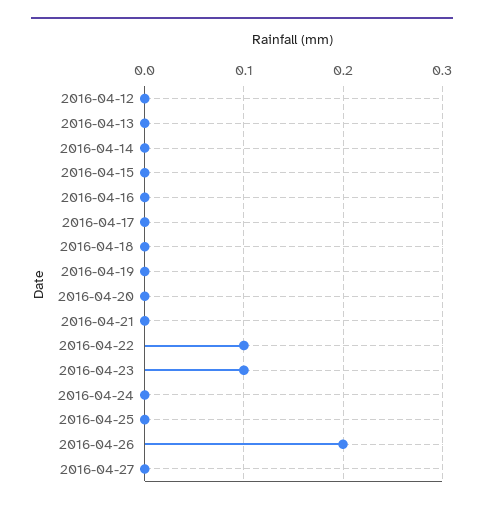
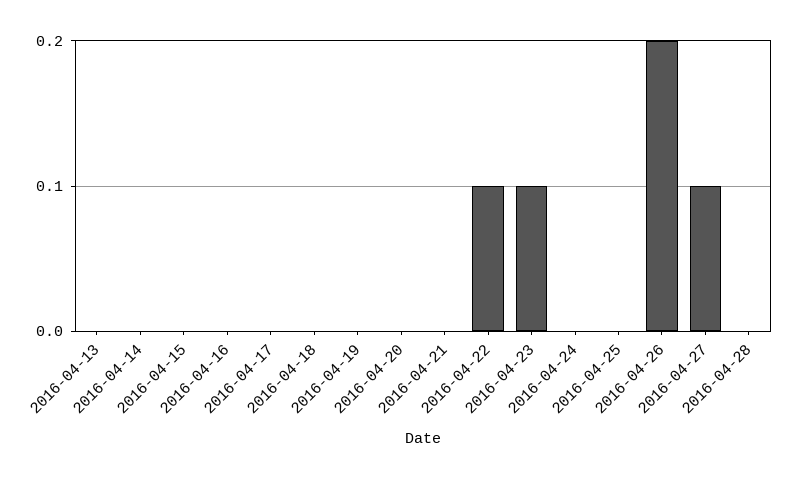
2016-04-12: 0 -> none
2016-04-27: 0 -> 0.1
2016-04-28: none -> 0

